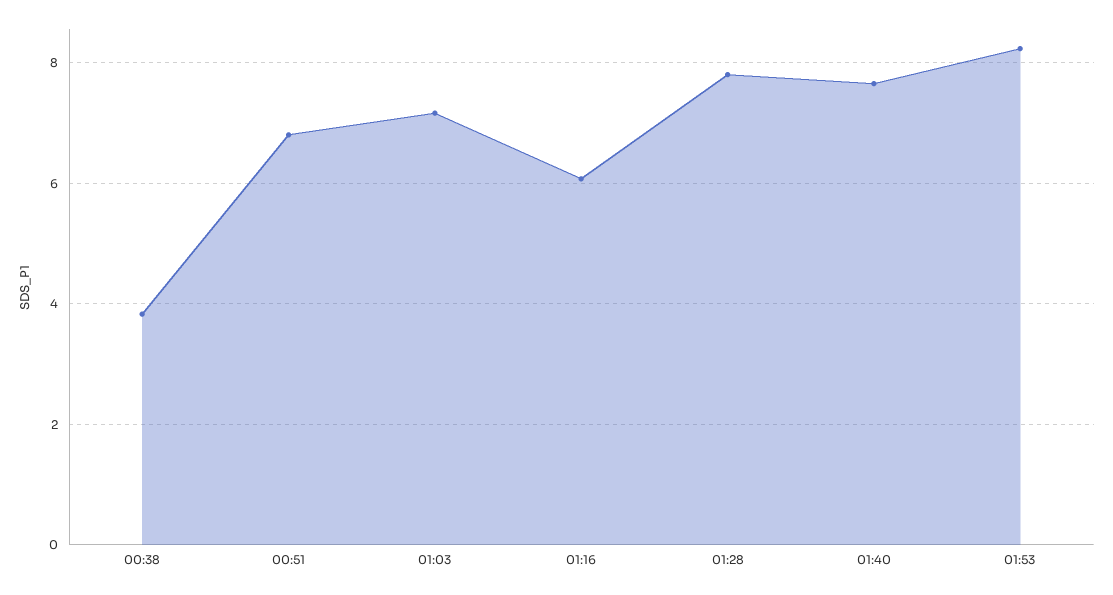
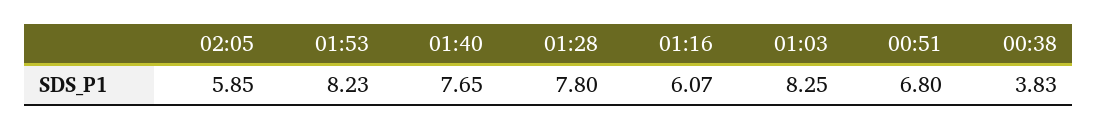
01:03: 7.2 -> 8.25
02:05: none -> 5.85

